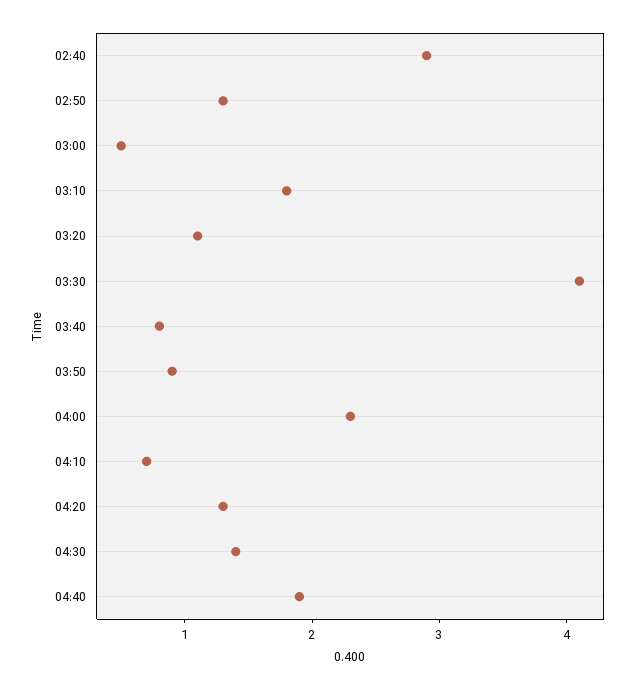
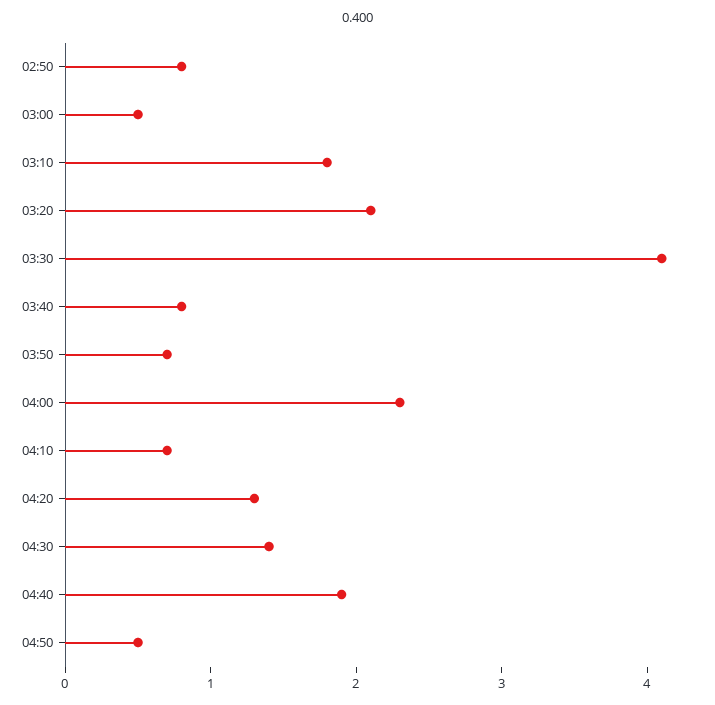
02:40: 2.9 -> none
02:50: 1.3 -> 0.8
03:20: 1.1 -> 2.1
03:50: 0.9 -> 0.7
04:50: none -> 0.5

